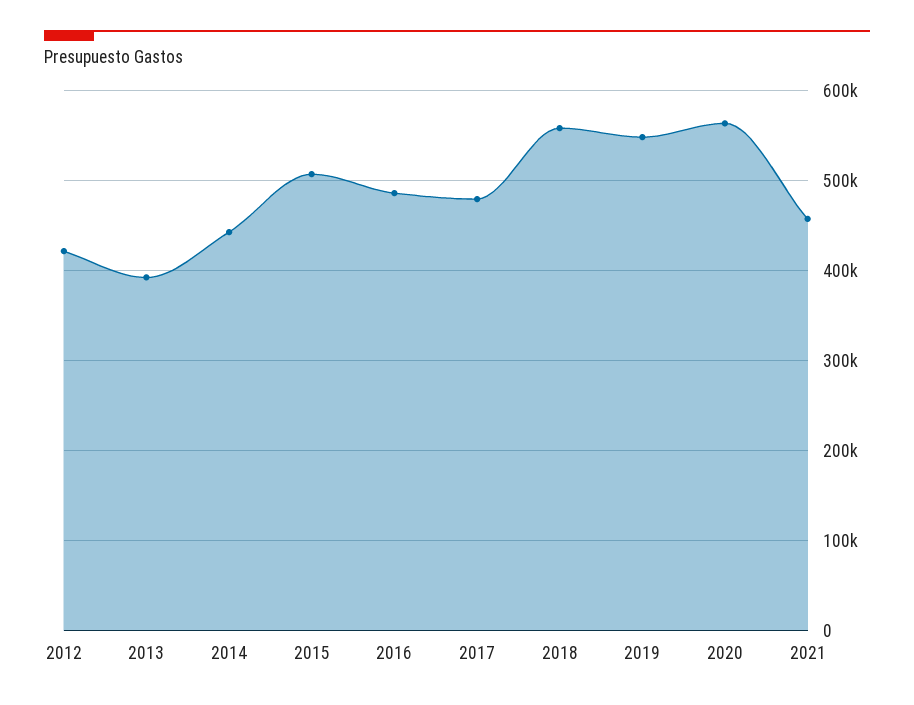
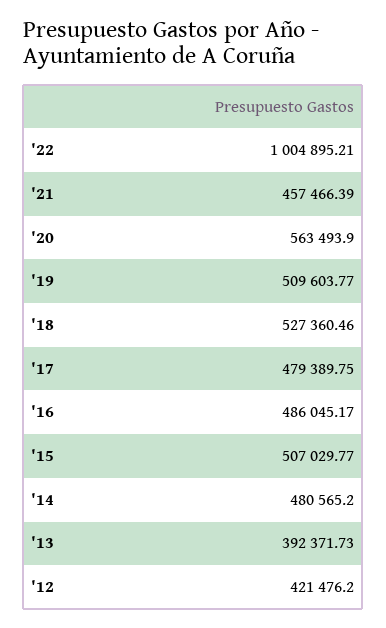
2014: 440000 -> 480565.2
2018: 560000 -> 527360.46
2019: 550000 -> 509603.77
'22: none -> 1004895.21

